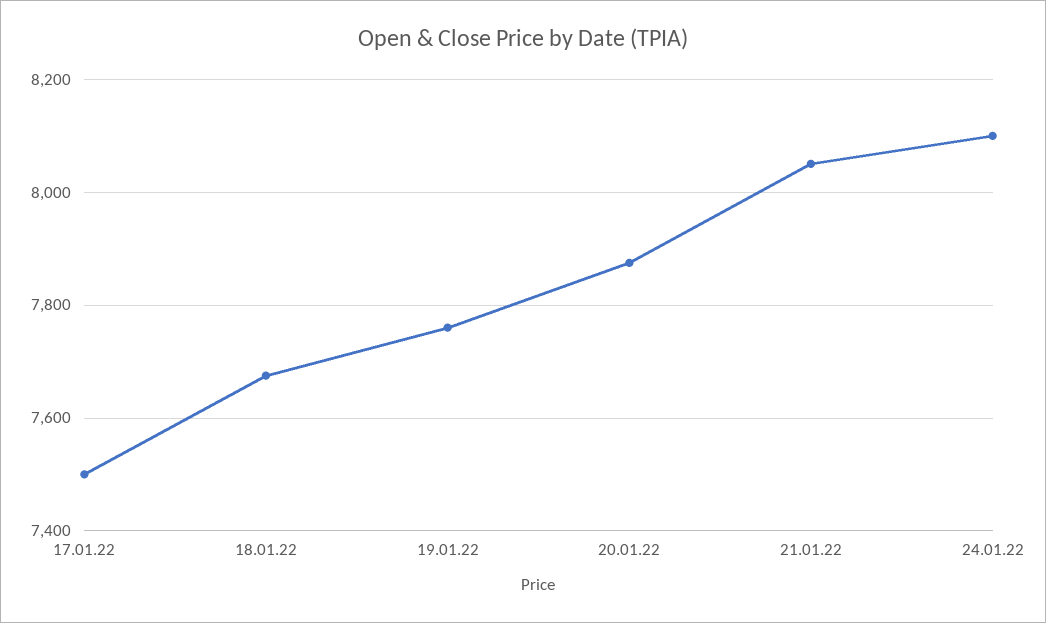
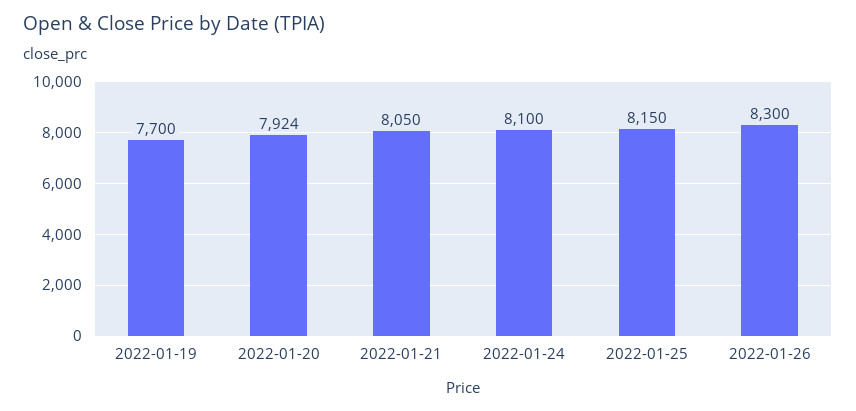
17.01.22: 7500 -> none
18.01.22: 7680 -> none
19.01.22: 7760 -> 7700
20.01.22: 7880 -> 7924
2022-01-25: none -> 8150
2022-01-26: none -> 8300

